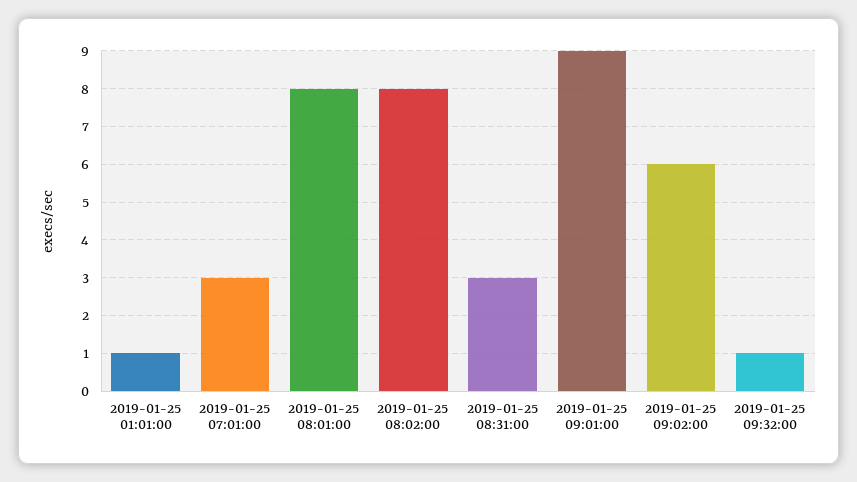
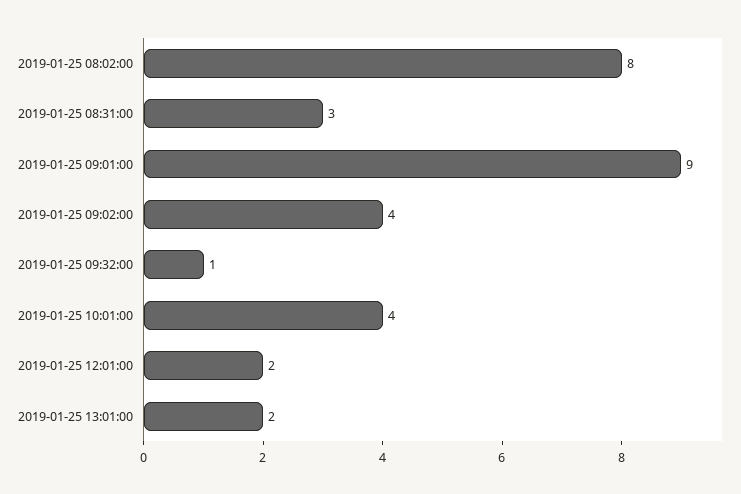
2019-01-25 01:01:00: 1 -> none
2019-01-25 07:01:00: 3 -> none
2019-01-25 08:01:00: 8 -> none
2019-01-25 09:02:00: 6 -> 4
2019-01-25 10:01:00: none -> 4
2019-01-25 12:01:00: none -> 2
2019-01-25 13:01:00: none -> 2

